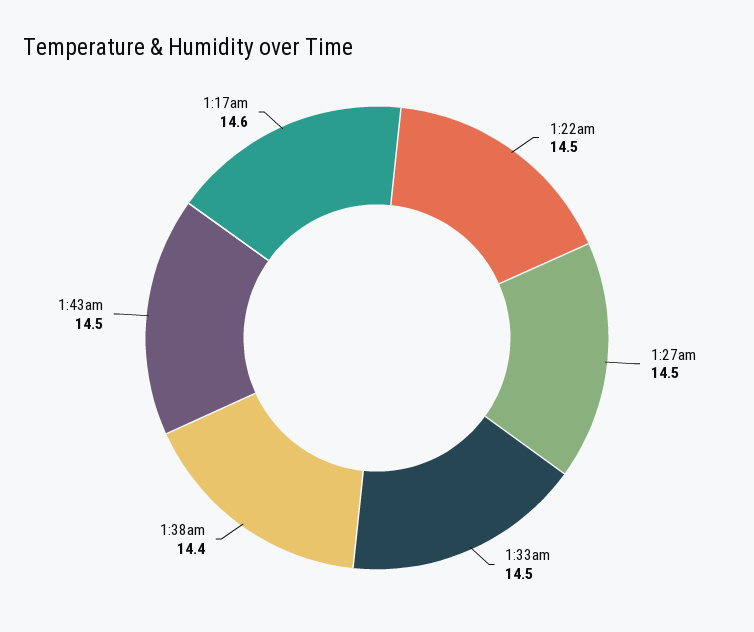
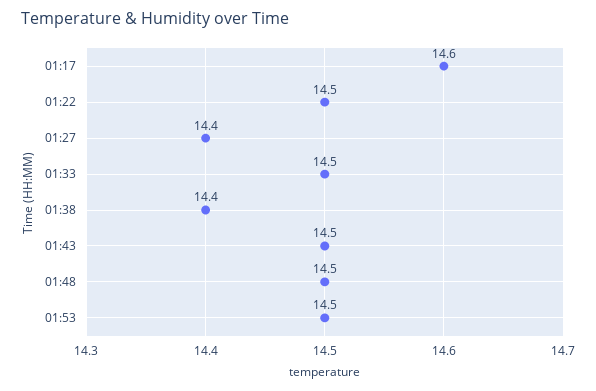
1:27am: 14.5 -> 14.4
01:48: none -> 14.5
01:53: none -> 14.5

